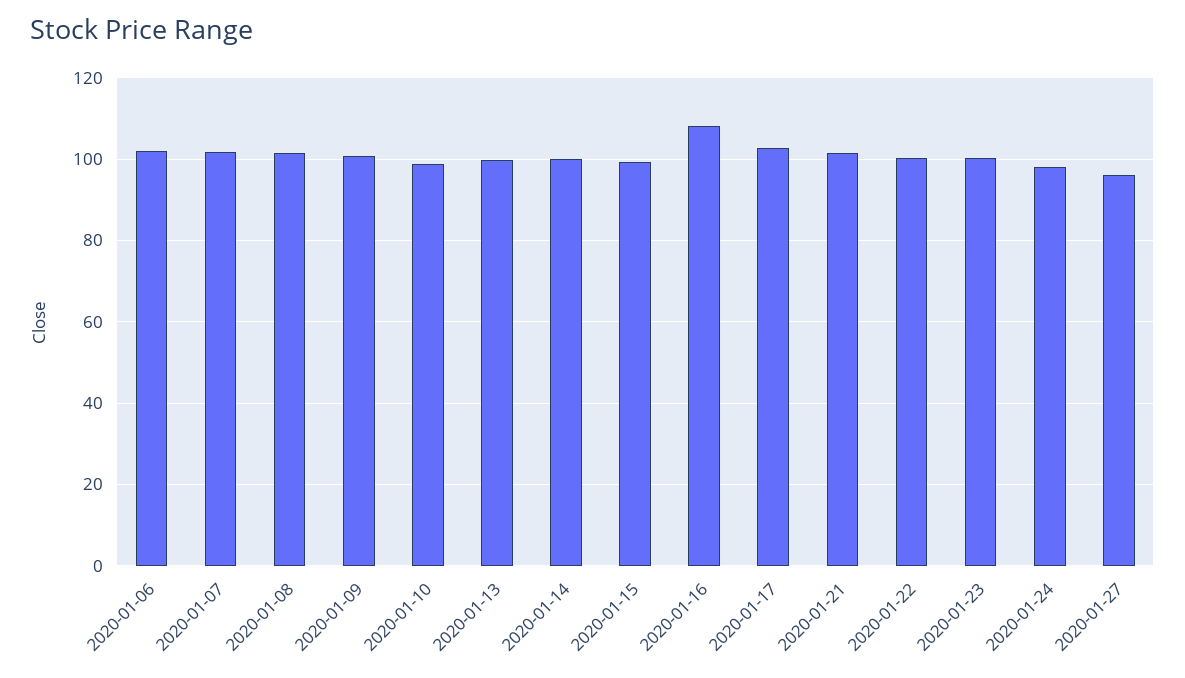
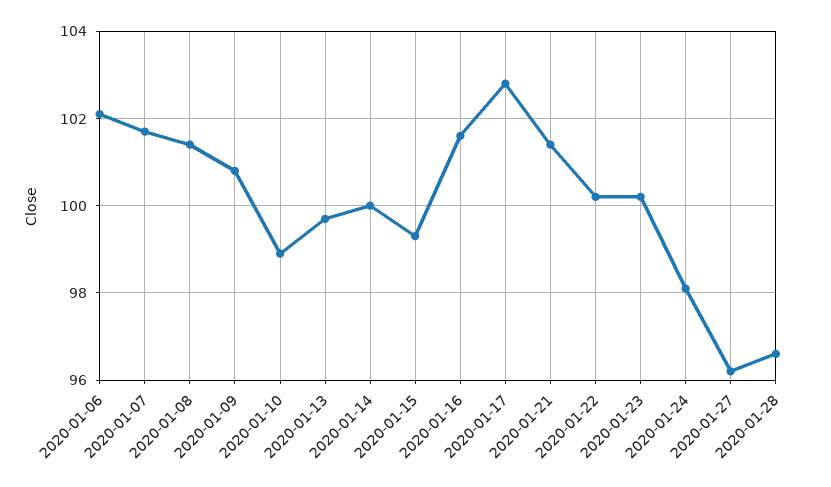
2020-01-16: 108 -> 101.5
2020-01-28: none -> 96.5

